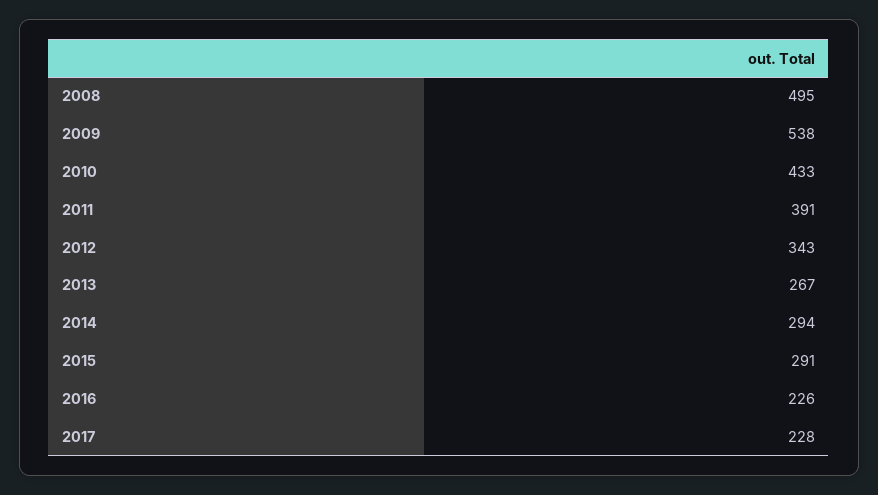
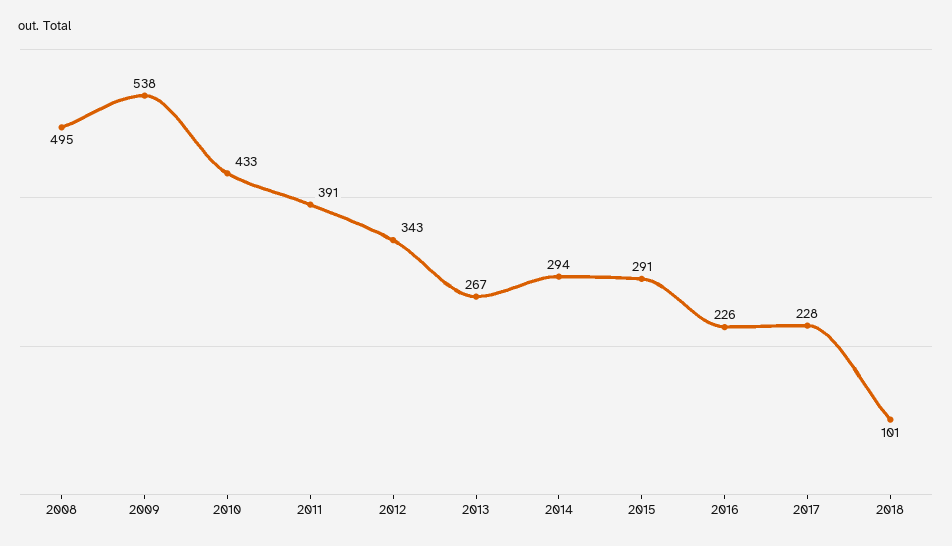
2018: none -> 101

